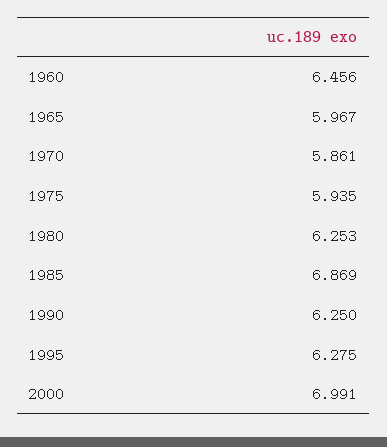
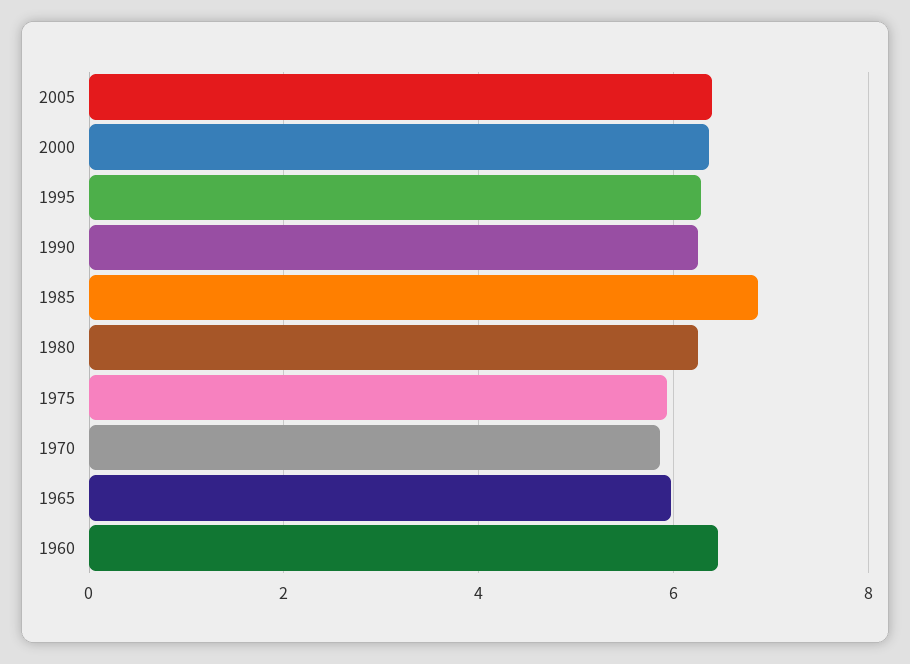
2000: 6.991 -> 6.4
2005: none -> 6.4

